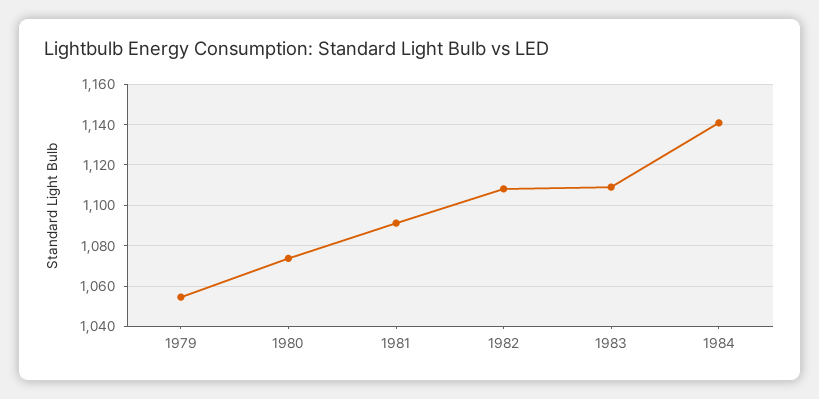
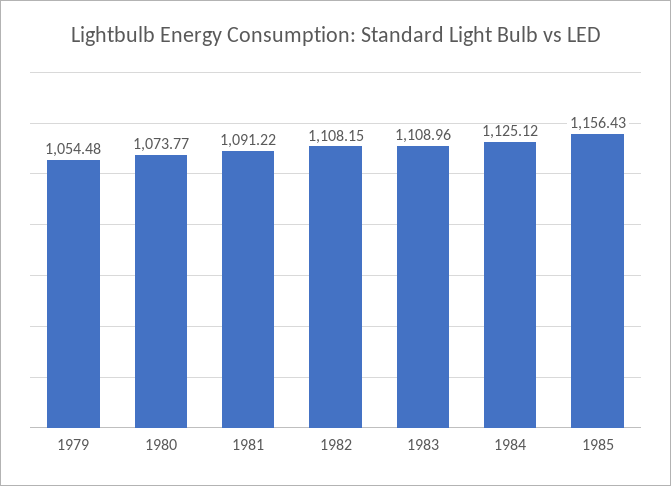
1984: 1140 -> 1125.12
1985: none -> 1156.43

